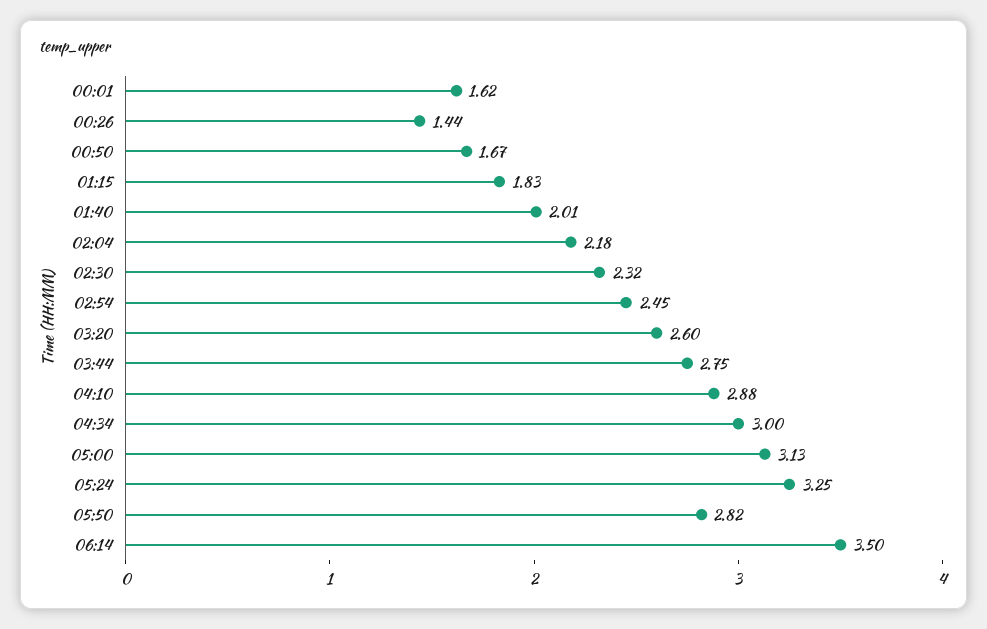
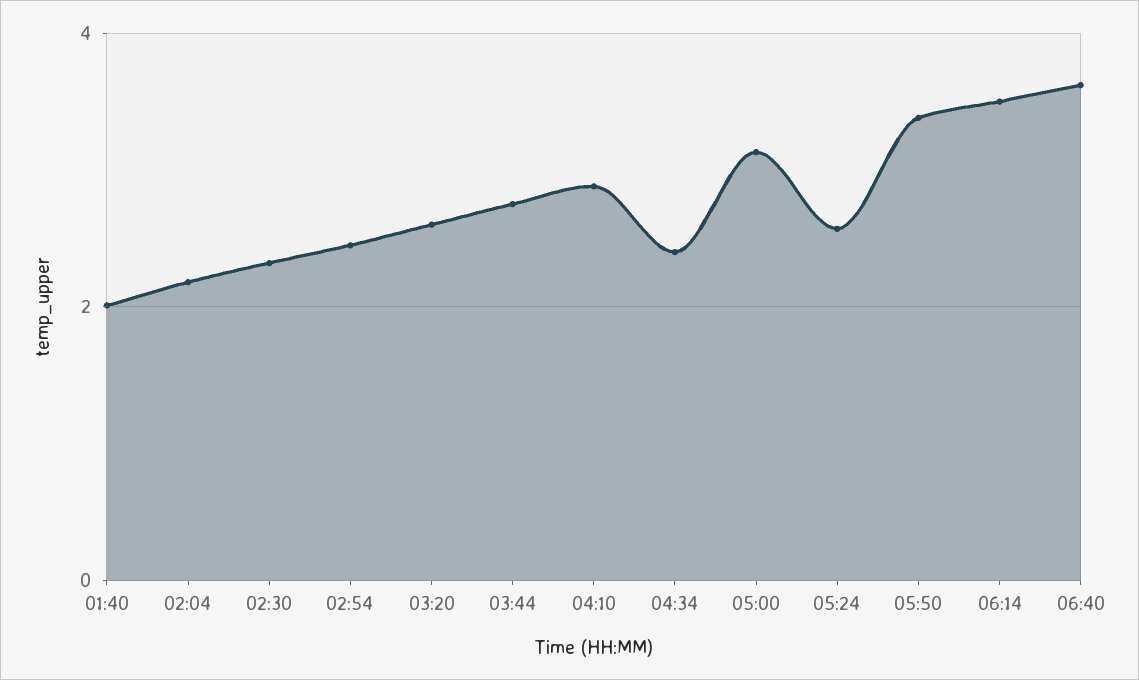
00:01: 1.62 -> none
00:26: 1.44 -> none
00:50: 1.67 -> none
01:15: 1.83 -> none
04:34: 3 -> 2.4
05:24: 3.25 -> 2.6
05:50: 2.82 -> 3.4
06:40: none -> 3.6

